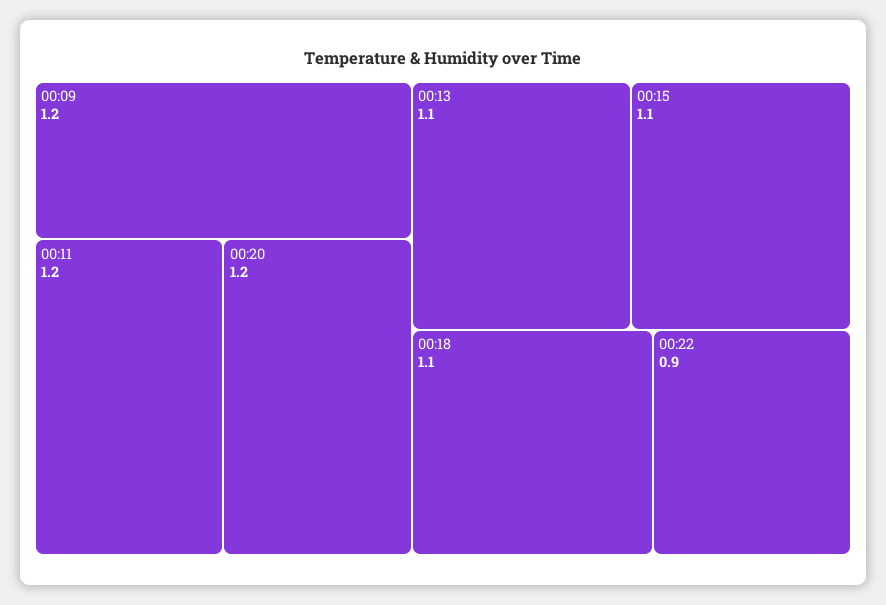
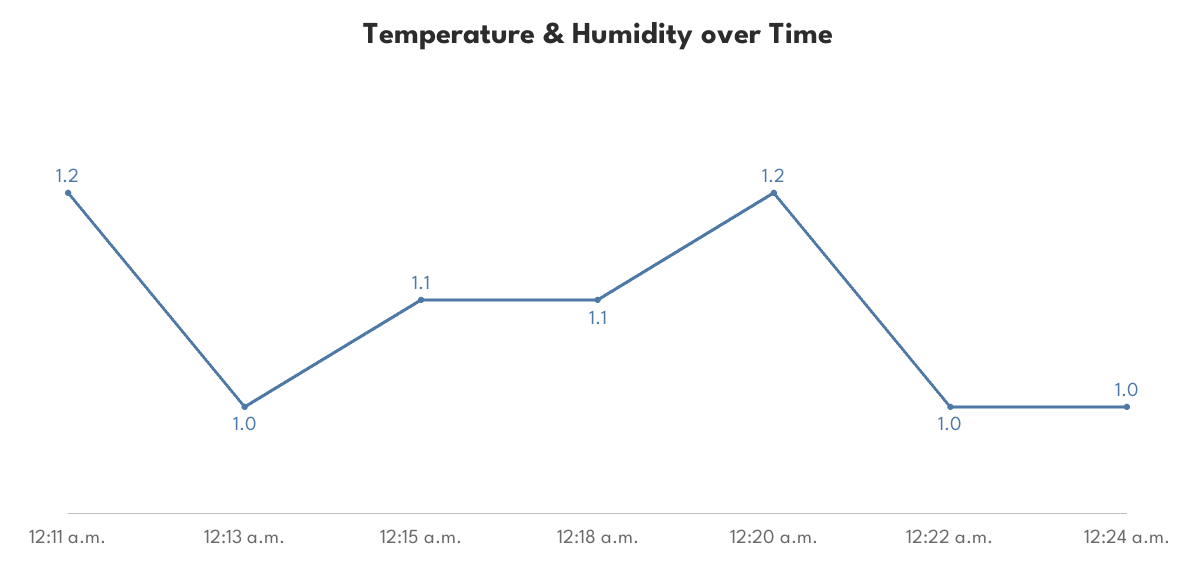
00:09: 1.2 -> none
00:13: 1.1 -> 1
00:22: 0.9 -> 1
12:24 a.m.: none -> 1

